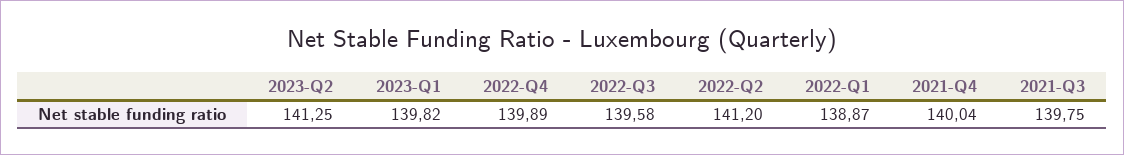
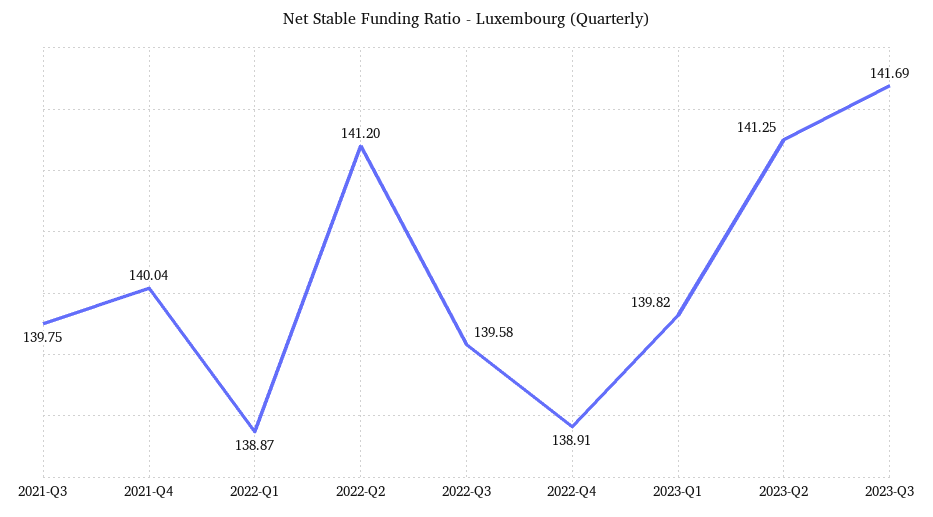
2022-Q4: 139.89 -> 138.91
2023-Q3: none -> 141.69

